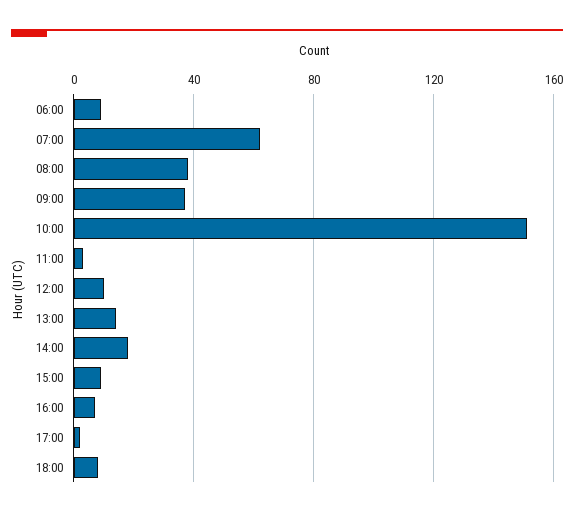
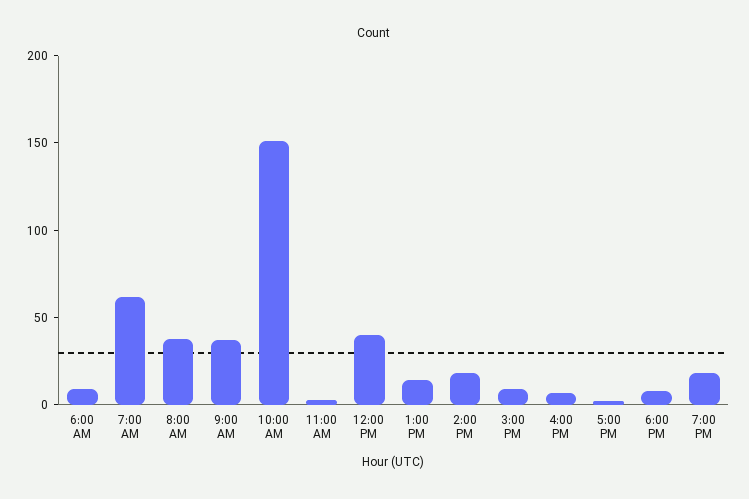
12:00: 10 -> 40
7:00 PM: none -> 20

